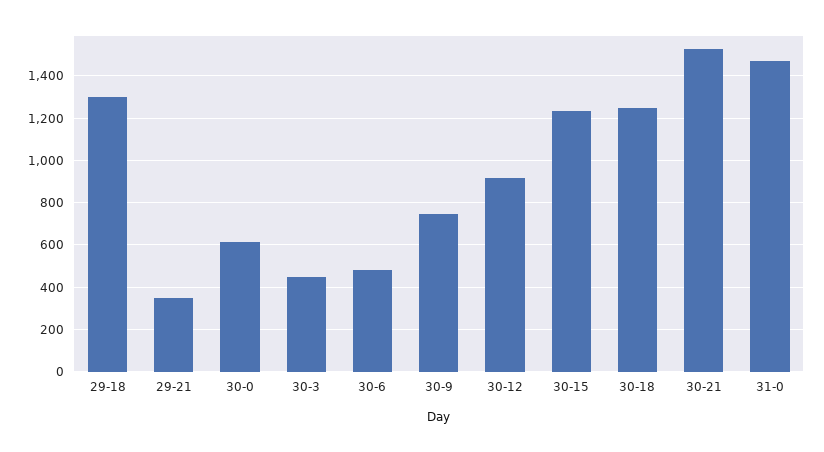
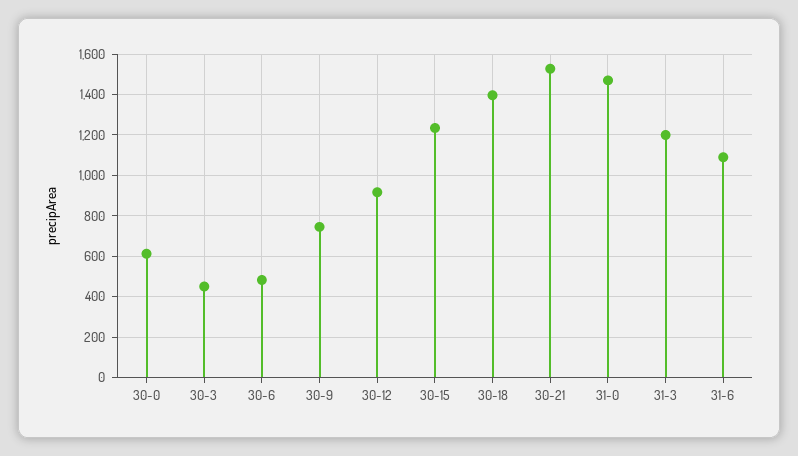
29-18: 1300 -> none
29-21: 350 -> none
30-18: 1250 -> 1400
31-3: none -> 1200
31-6: none -> 1100

